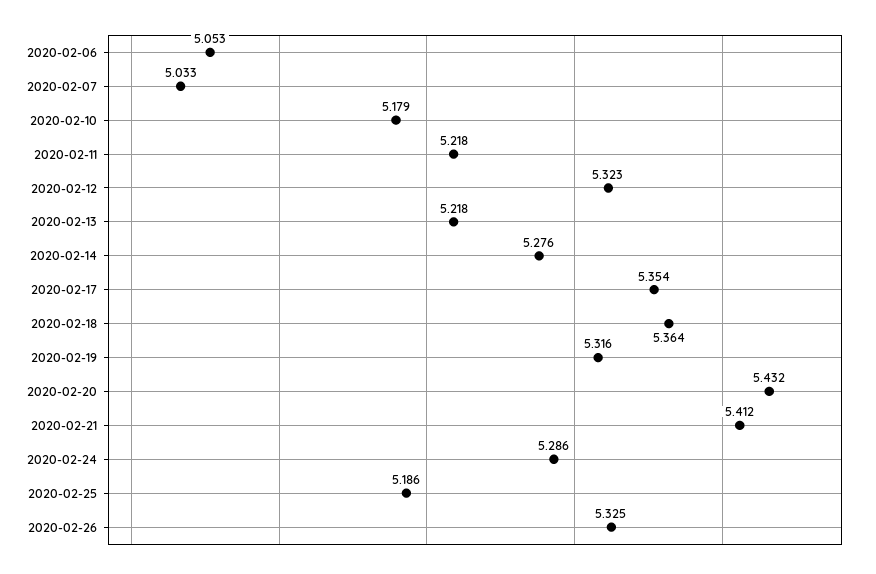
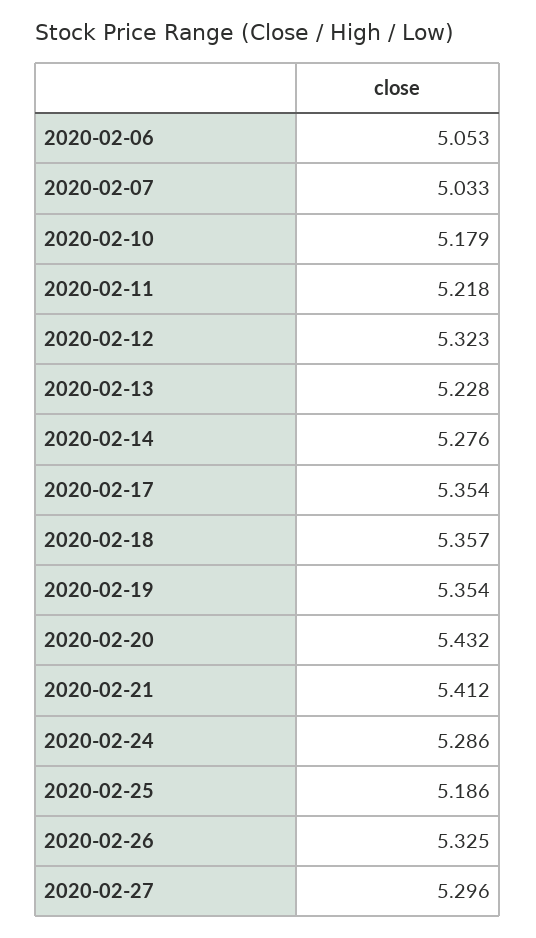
2020-02-13: 5.218 -> 5.228
2020-02-18: 5.364 -> 5.357
2020-02-19: 5.316 -> 5.354
2020-02-27: none -> 5.296

